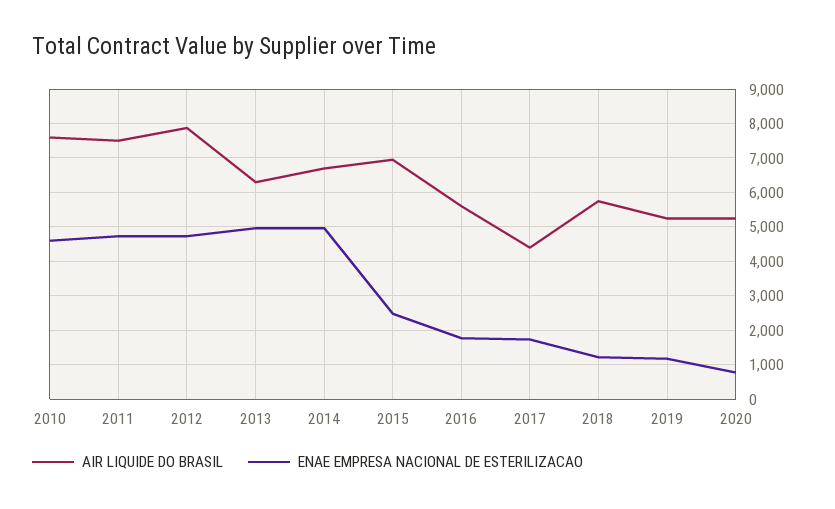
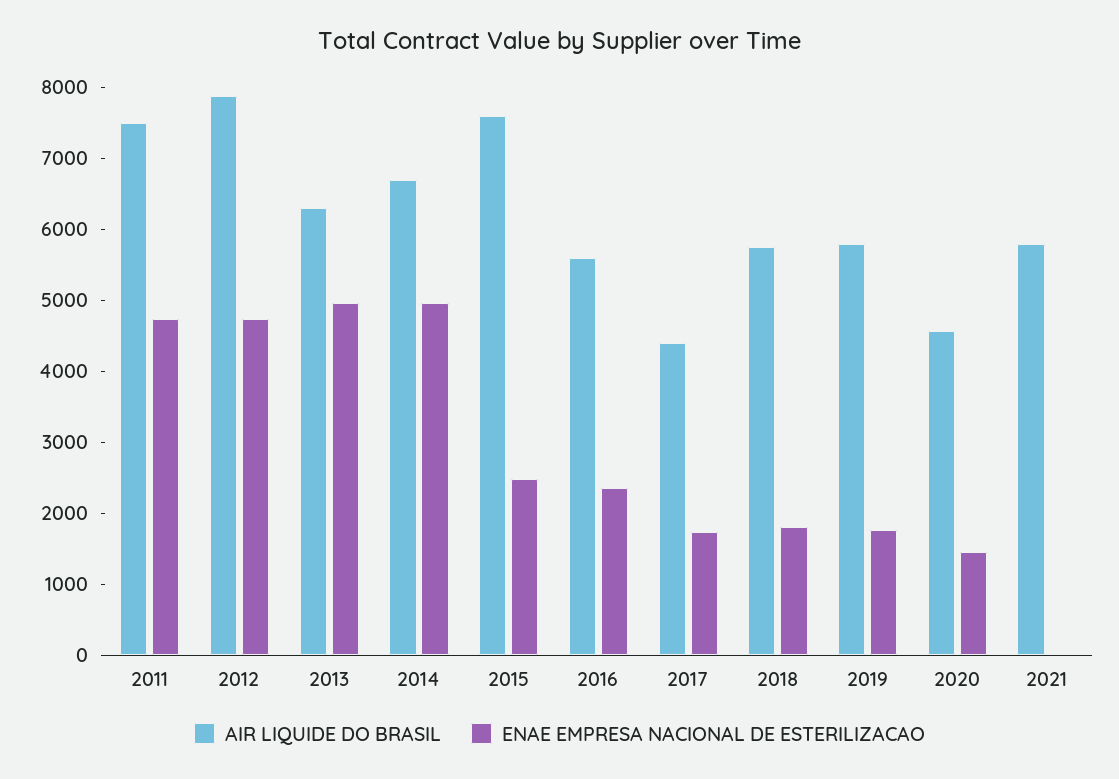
AIR LIQUIDE DO BRASIL, 2010: 7600 -> none
ENAE EMPRESA NACIONAL DE ESTERILIZACAO, 2010: 4600 -> none
AIR LIQUIDE DO BRASIL, 2015: 7000 -> 7600
ENAE EMPRESA NACIONAL DE ESTERILIZACAO, 2016: 1800 -> 2400
ENAE EMPRESA NACIONAL DE ESTERILIZACAO, 2018: 1200 -> 1800
AIR LIQUIDE DO BRASIL, 2019: 5200 -> 5800
ENAE EMPRESA NACIONAL DE ESTERILIZACAO, 2019: 1200 -> 1800
AIR LIQUIDE DO BRASIL, 2020: 5200 -> 4600
ENAE EMPRESA NACIONAL DE ESTERILIZACAO, 2020: 800 -> 1400
AIR LIQUIDE DO BRASIL, 2021: none -> 5800
ENAE EMPRESA NACIONAL DE ESTERILIZACAO, 2021: none -> 0

